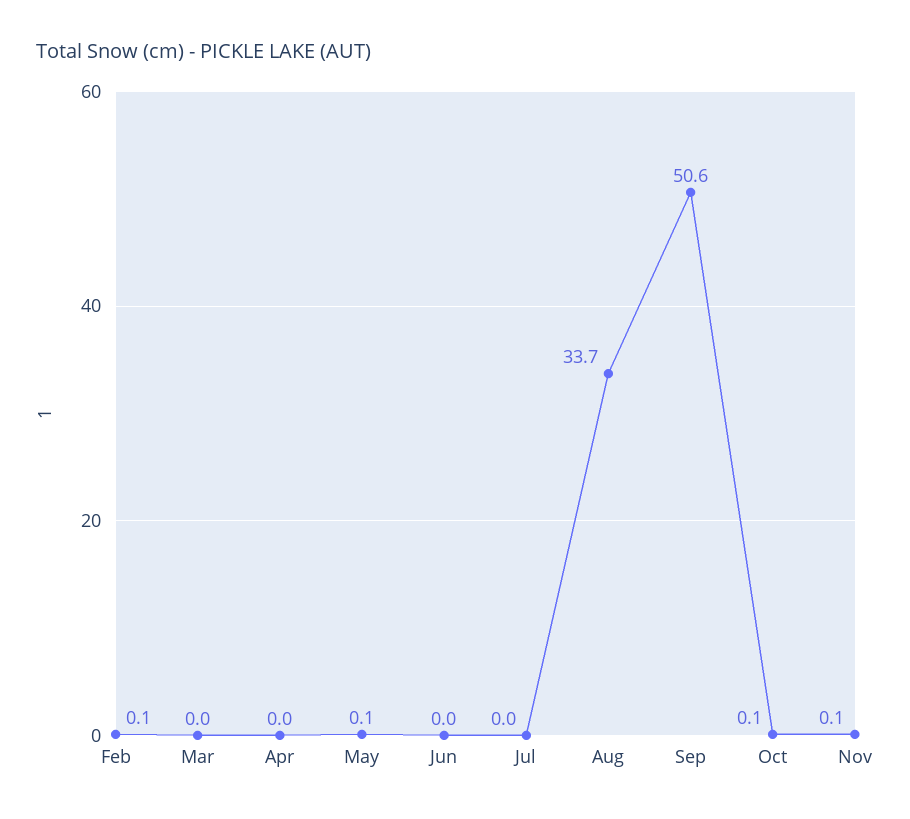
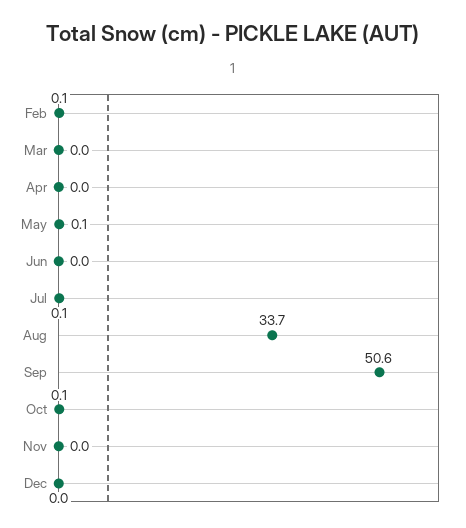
Jul: 0 -> 0.1
Nov: 0.1 -> 0
Dec: none -> 0

